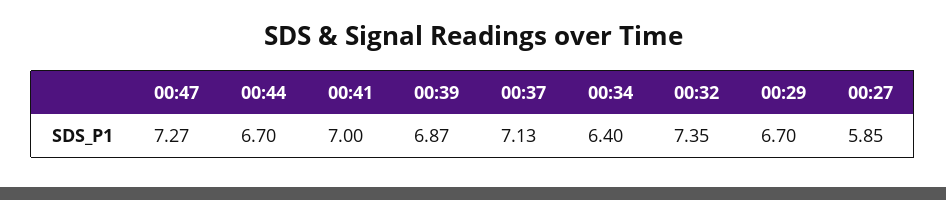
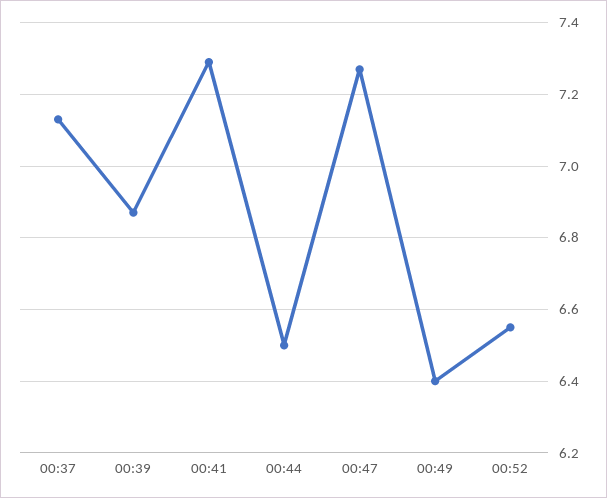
00:44: 6.7 -> 6.5
00:41: 7 -> 7.3
00:34: 6.4 -> none
00:32: 7.35 -> none
00:29: 6.7 -> none
00:27: 5.85 -> none
00:49: none -> 6.4
00:52: none -> 6.55

